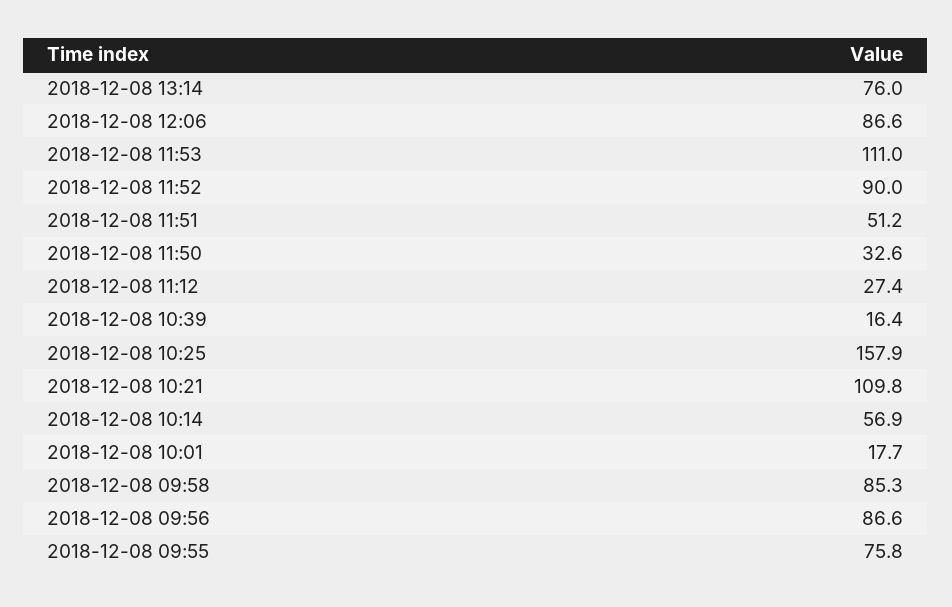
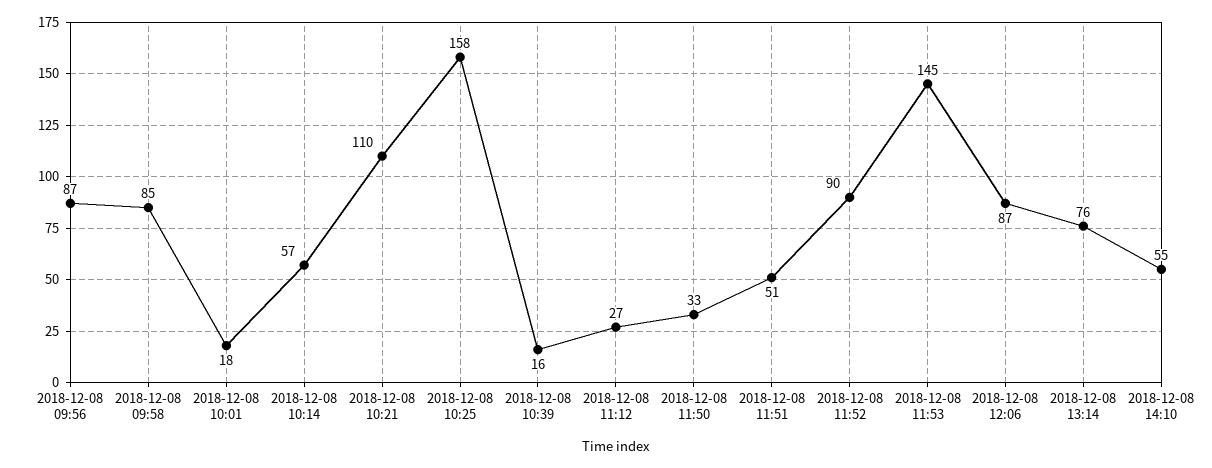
2018-12-08 11:53: 111 -> 145
2018-12-08 09:55: 75.8 -> none
2018-12-08 14:10: none -> 55

